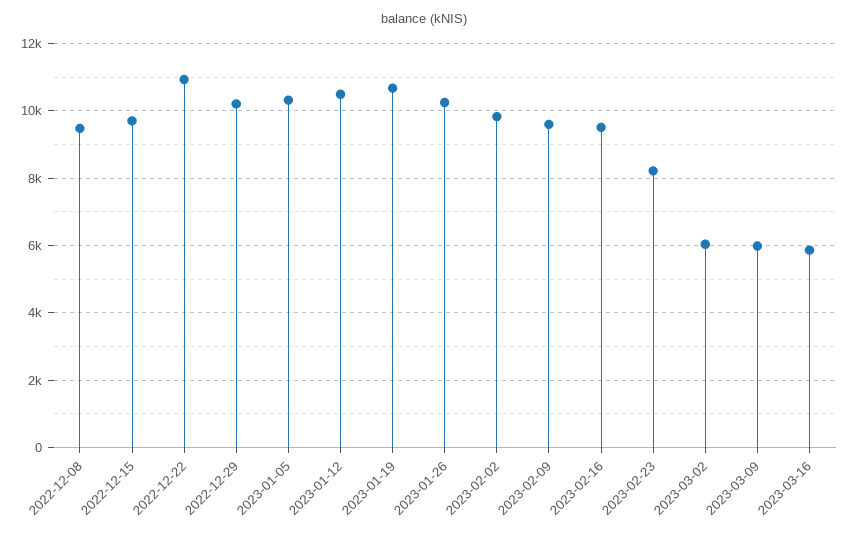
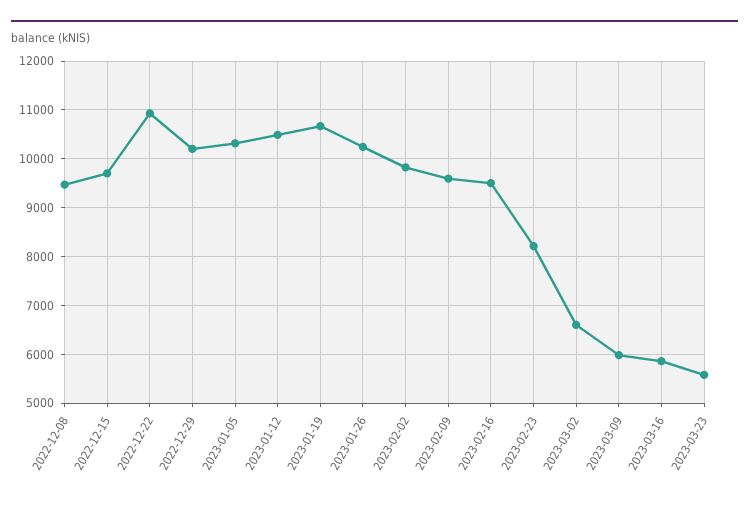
2023-03-02: 6000 -> 6600
2023-03-23: none -> 5600

